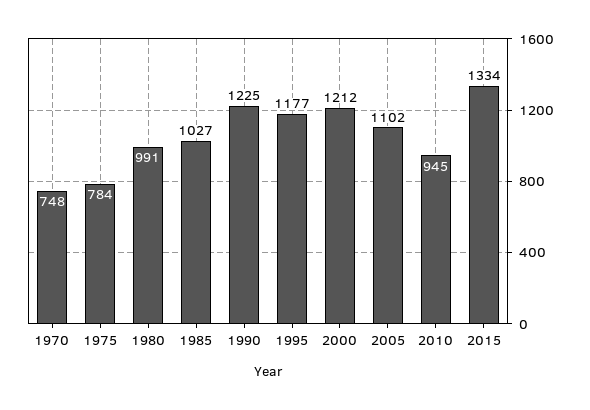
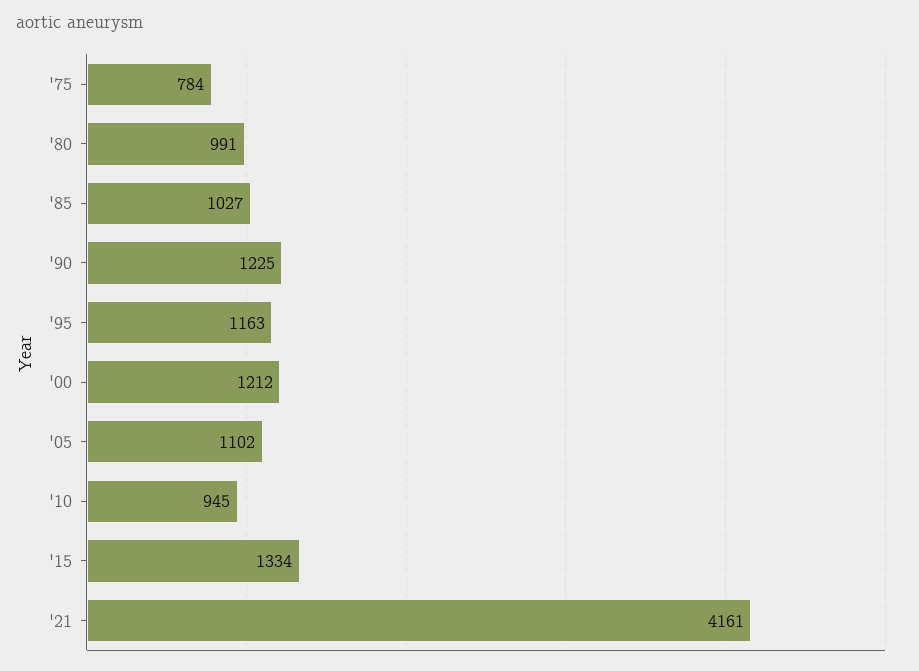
1970: 748 -> none
1995: 1177 -> 1163
'21: none -> 4161

